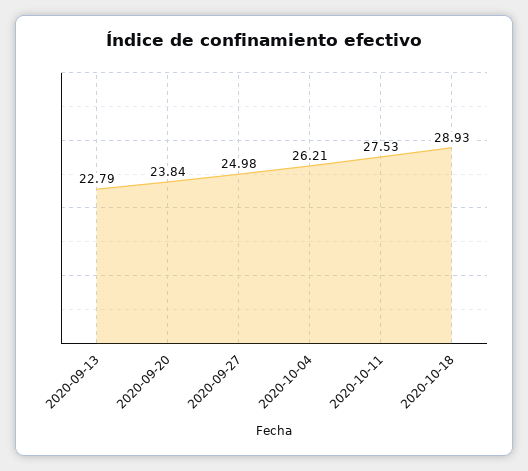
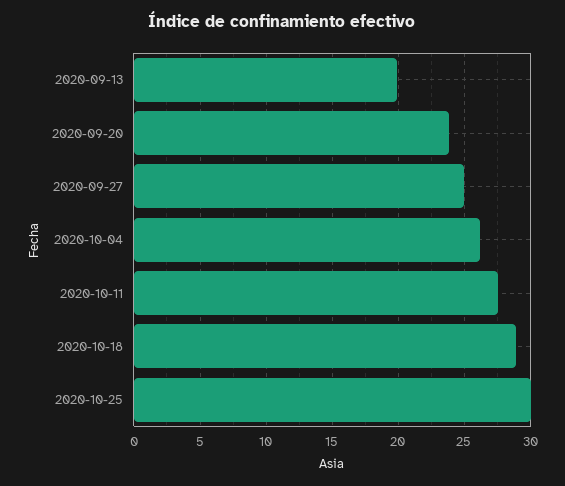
2020-09-13: 22.79 -> 20
2020-10-25: none -> 30

